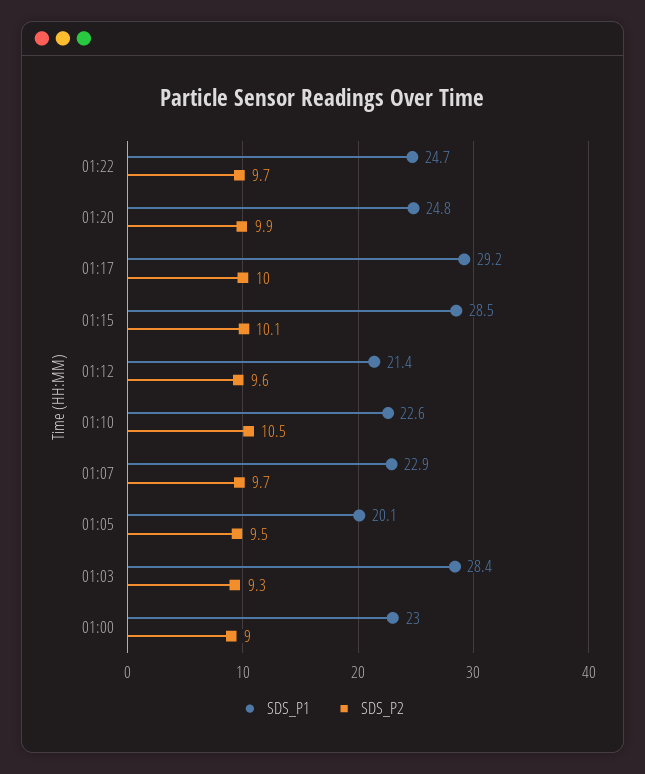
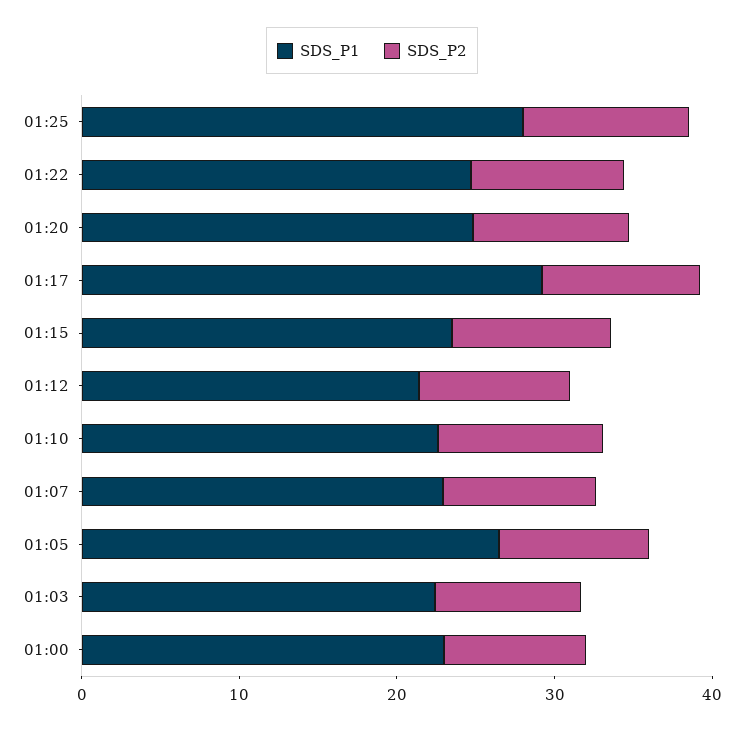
SDS_P1, 01:15: 28.5 -> 24
SDS_P1, 01:05: 20.1 -> 26
SDS_P1, 01:03: 28.4 -> 22
SDS_P1, 01:25: none -> 28
SDS_P2, 01:25: none -> 10

